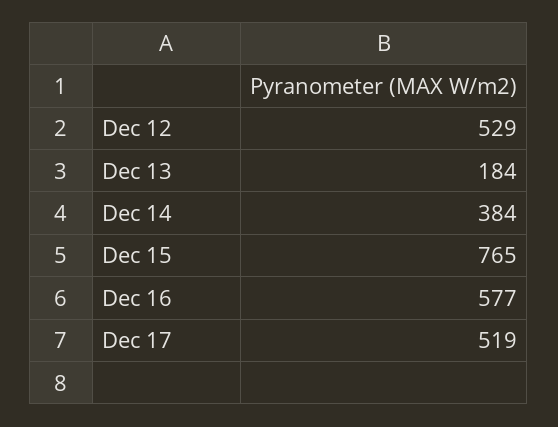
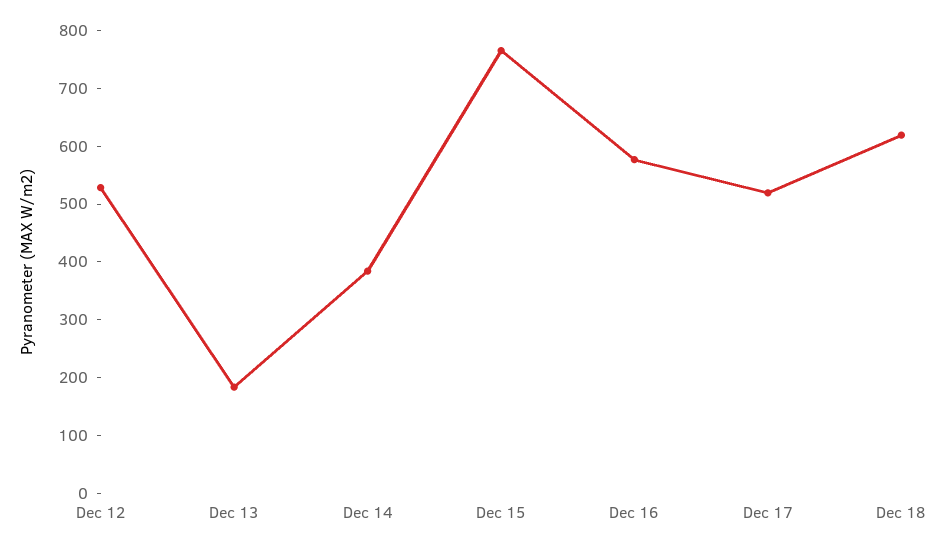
Dec 18: none -> 620

